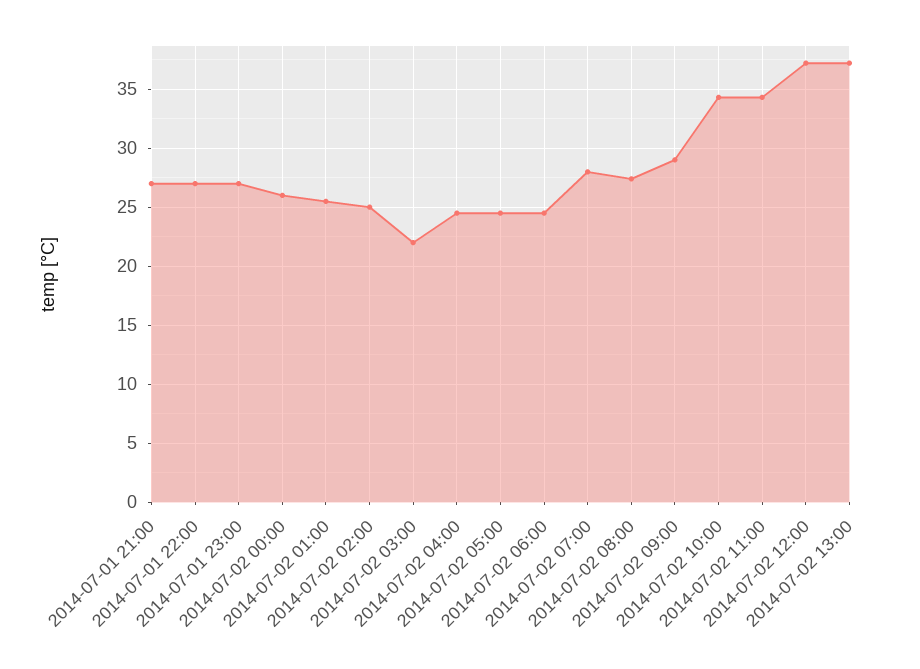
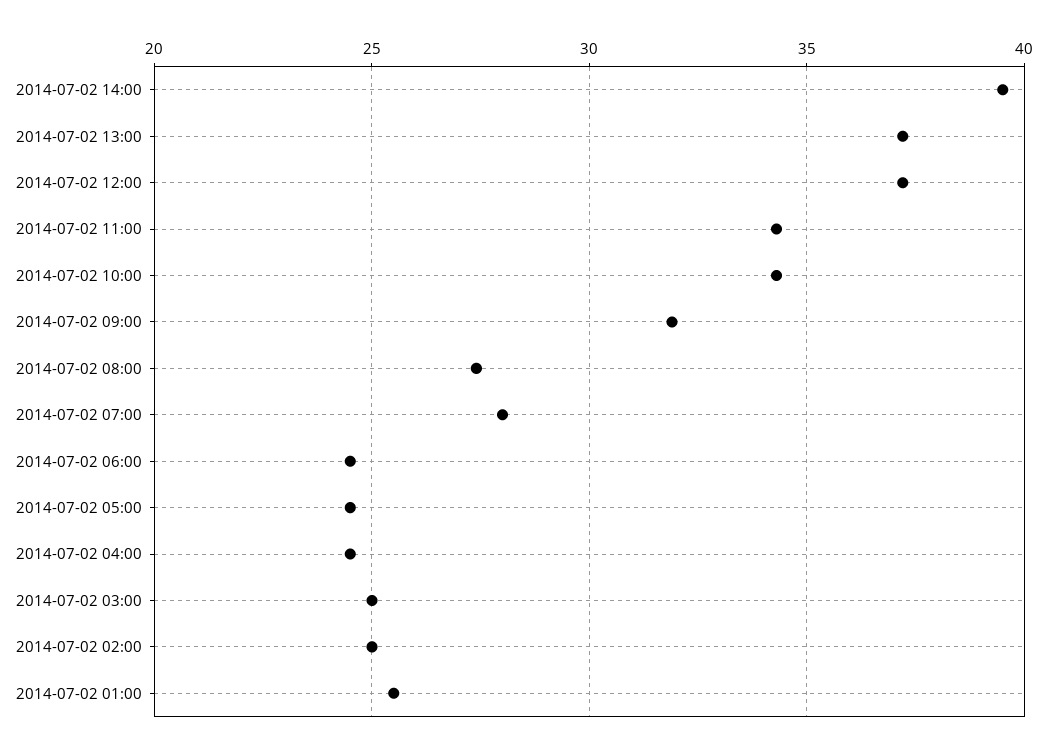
2014-07-01 21:00: 27 -> none
2014-07-01 22:00: 27 -> none
2014-07-01 23:00: 27 -> none
2014-07-02 00:00: 26 -> none
2014-07-02 03:00: 22 -> 25
2014-07-02 09:00: 29 -> 32
2014-07-02 14:00: none -> 39.5

